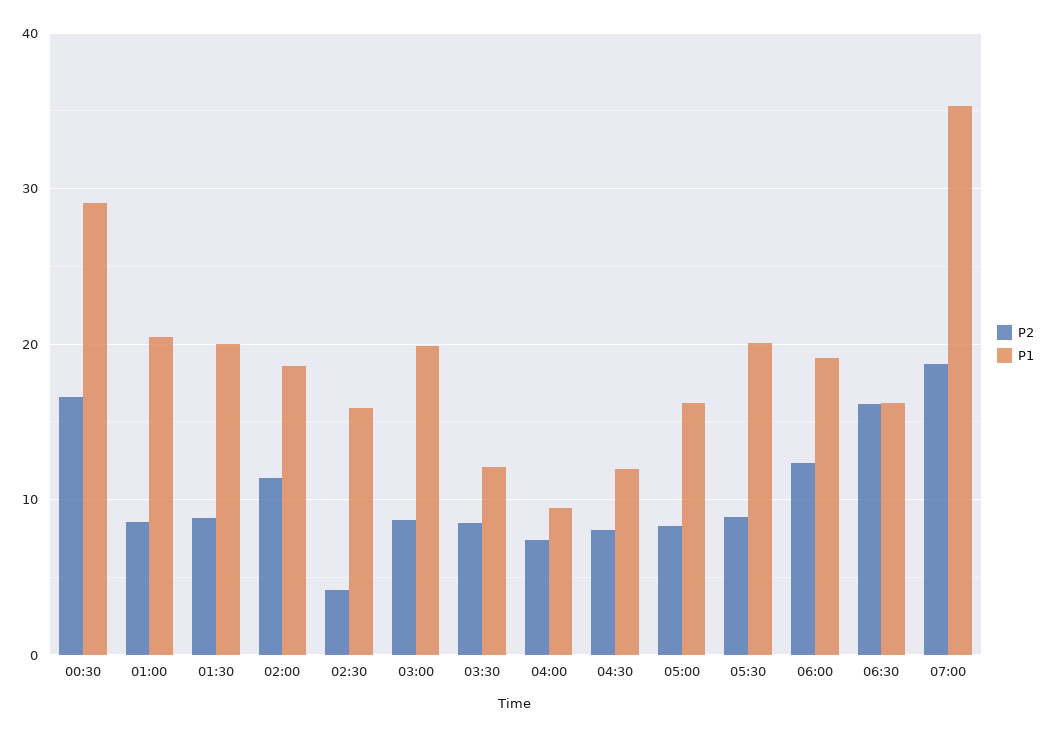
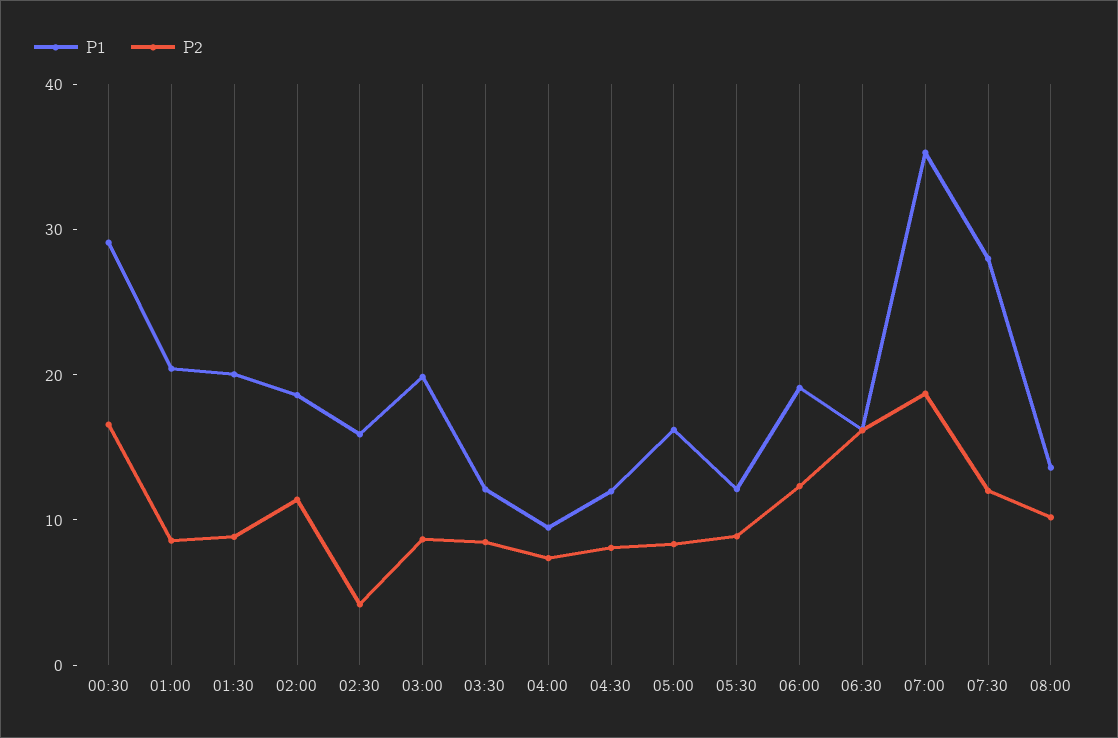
P1, 05:30: 20 -> 12
P1, 07:30: none -> 28
P2, 07:30: none -> 12
P1, 08:00: none -> 14
P2, 08:00: none -> 10

